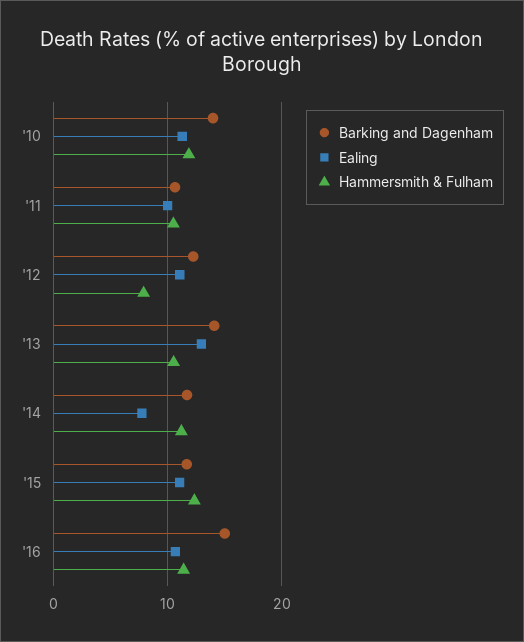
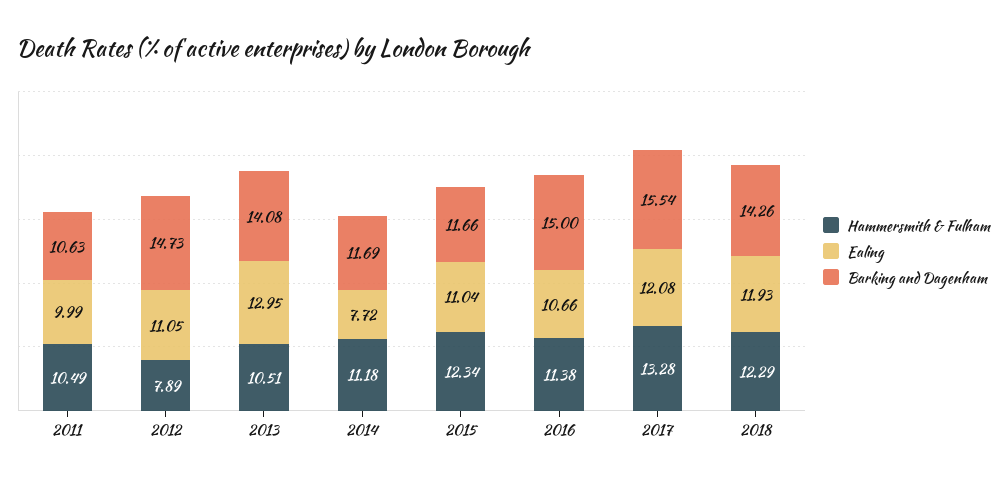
Barking and Dagenham, '10: 14 -> none
Ealing, '10: 11 -> none
Hammersmith & Fulham, '10: 12 -> none
Barking and Dagenham, '12: 12 -> 14.73
Hammersmith & Fulham, 2017: none -> 13.28
Ealing, 2017: none -> 12.08
Barking and Dagenham, 2017: none -> 15.54
Hammersmith & Fulham, 2018: none -> 12.29
Ealing, 2018: none -> 11.93
Barking and Dagenham, 2018: none -> 14.26

